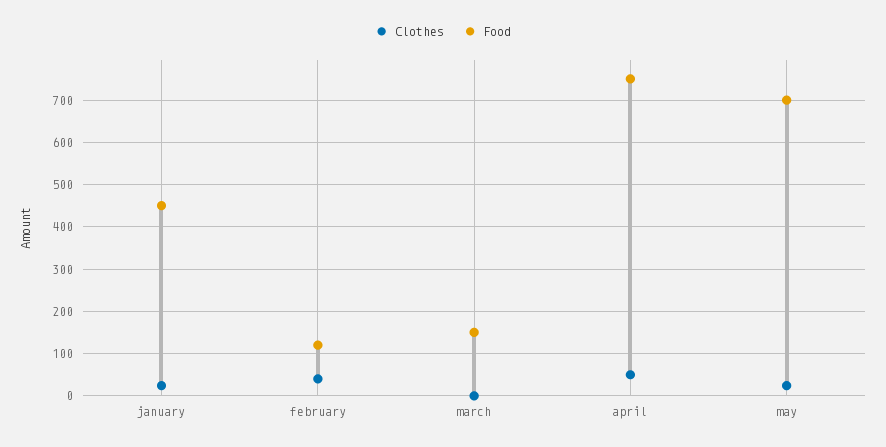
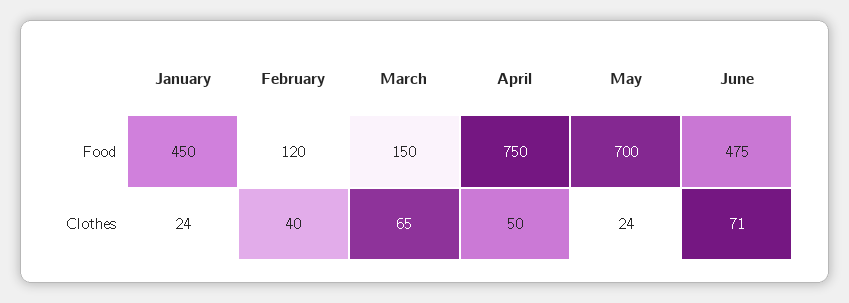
Clothes, march: 0 -> 65
Food, June: none -> 475
Clothes, June: none -> 71

